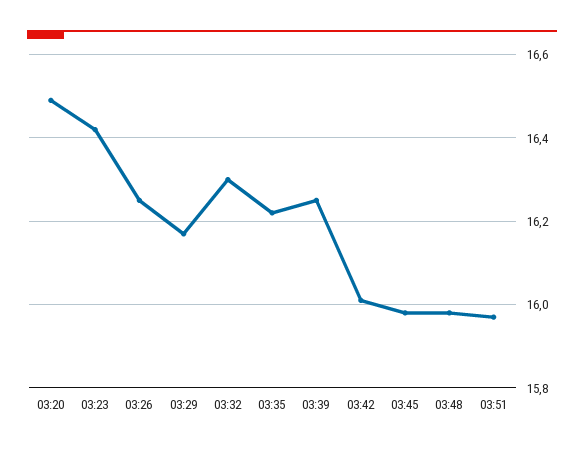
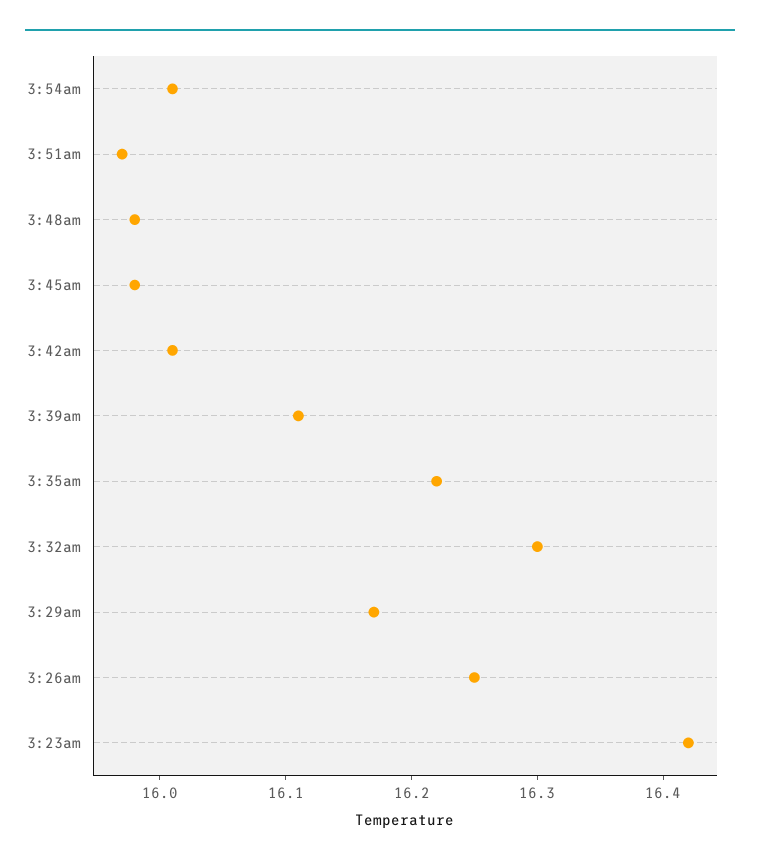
03:20: 16.5 -> none
03:39: 16.25 -> 16.11
3:54am: none -> 16.01

